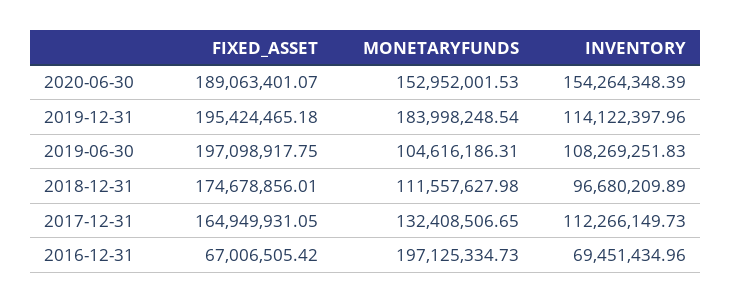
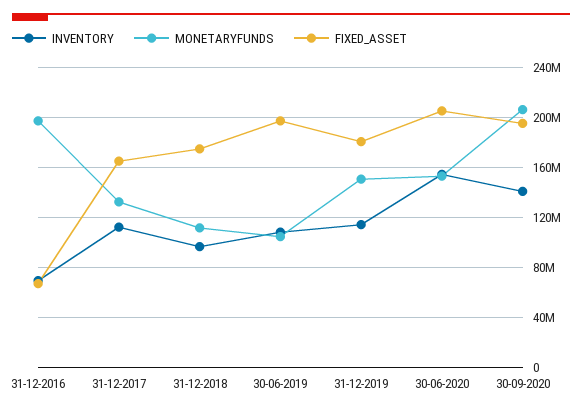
FIXED_ASSET, 2020-06-30: 189063401.07 -> 205000000
FIXED_ASSET, 2019-12-31: 195424465.18 -> 180000000
MONETARYFUNDS, 2019-12-31: 183998248.54 -> 150000000
INVENTORY, 30-09-2020: none -> 140000000
MONETARYFUNDS, 30-09-2020: none -> 205000000
FIXED_ASSET, 30-09-2020: none -> 195000000

